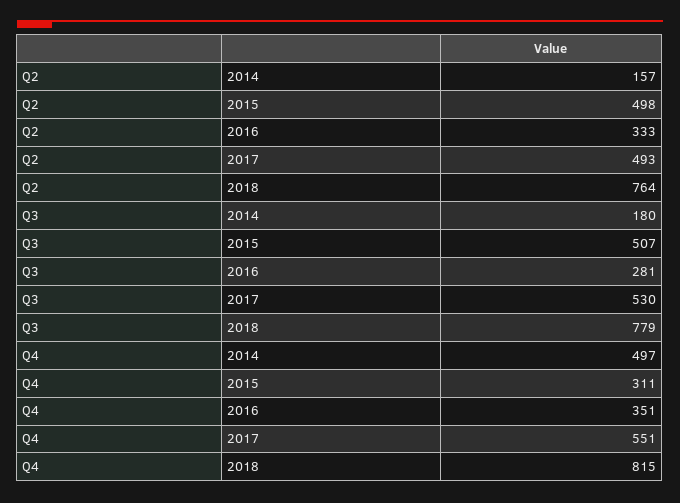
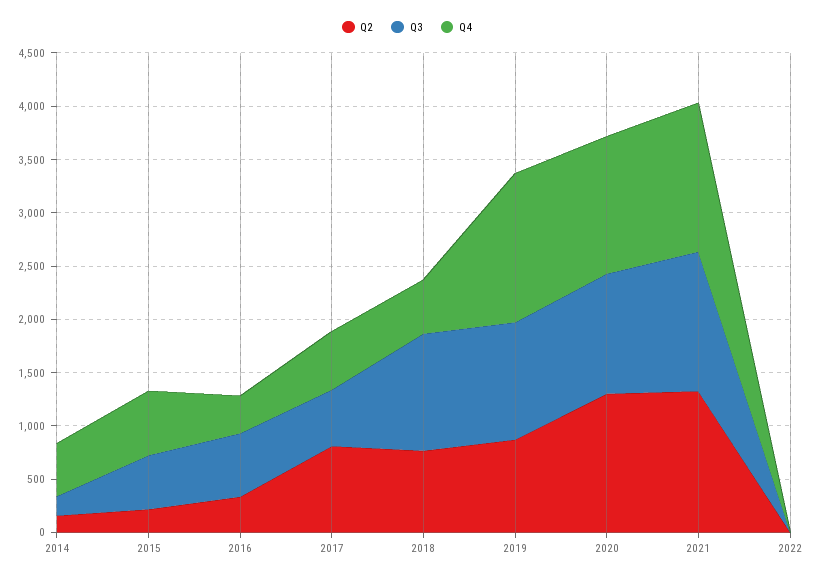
Q2, 2015: 498 -> 200
Q2, 2017: 493 -> 800
Q3, 2016: 281 -> 600
Q3, 2018: 779 -> 1100
Q4, 2015: 311 -> 600
Q4, 2018: 815 -> 500
Q2, 2019: none -> 900
Q3, 2019: none -> 1100
Q4, 2019: none -> 1400
Q2, 2020: none -> 1300
Q3, 2020: none -> 1100
Q4, 2020: none -> 1300
Q2, 2021: none -> 1300
Q3, 2021: none -> 1300
Q4, 2021: none -> 1400
Q2, 2022: none -> 0
Q3, 2022: none -> 0
Q4, 2022: none -> 0

